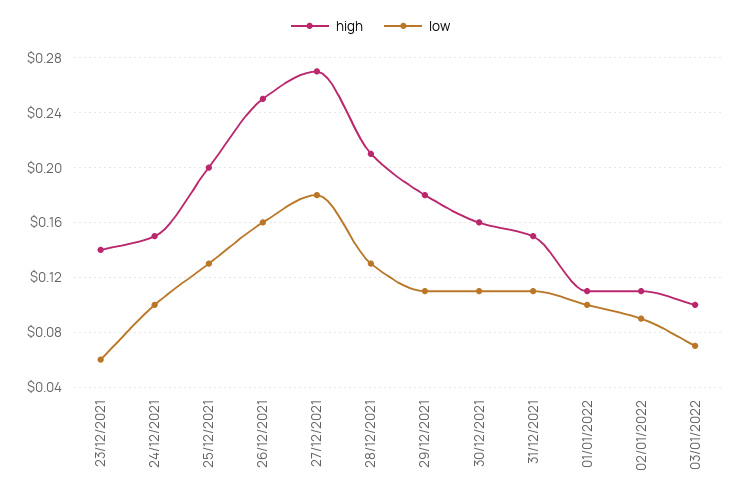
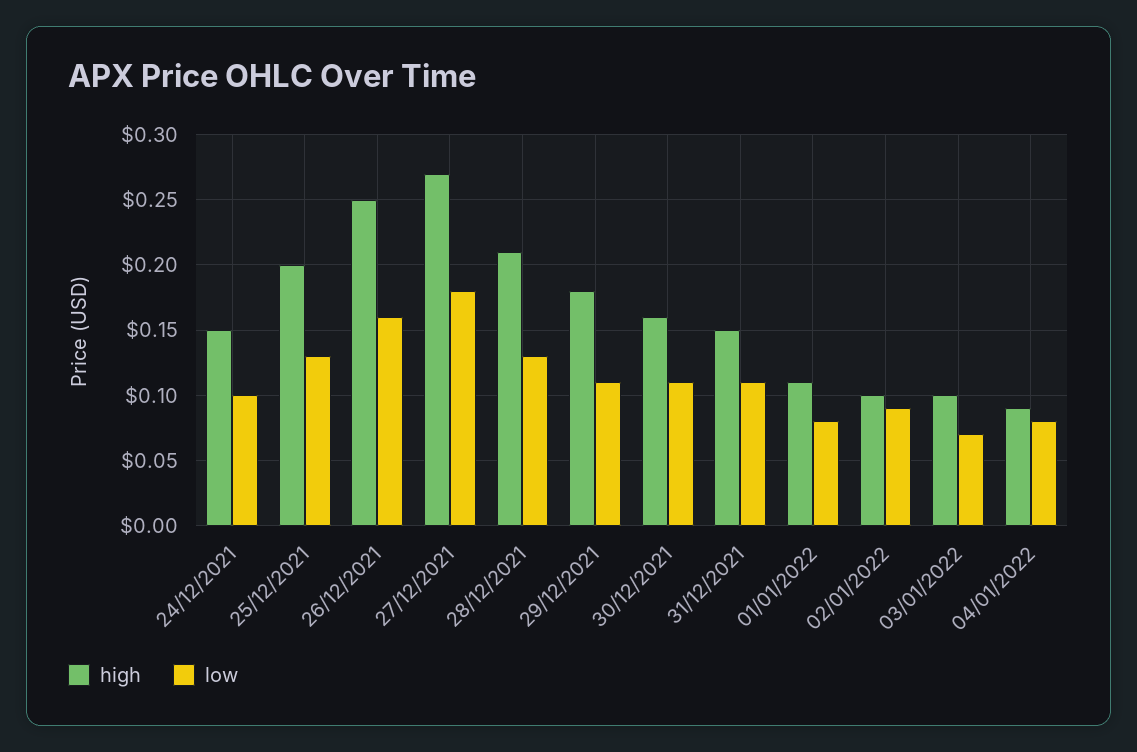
high, 23/12/2021: 0.14 -> none
low, 23/12/2021: 0.06 -> none
low, 01/01/2022: 0.1 -> 0.08
high, 02/01/2022: 0.11 -> 0.1
high, 04/01/2022: none -> 0.09
low, 04/01/2022: none -> 0.08

